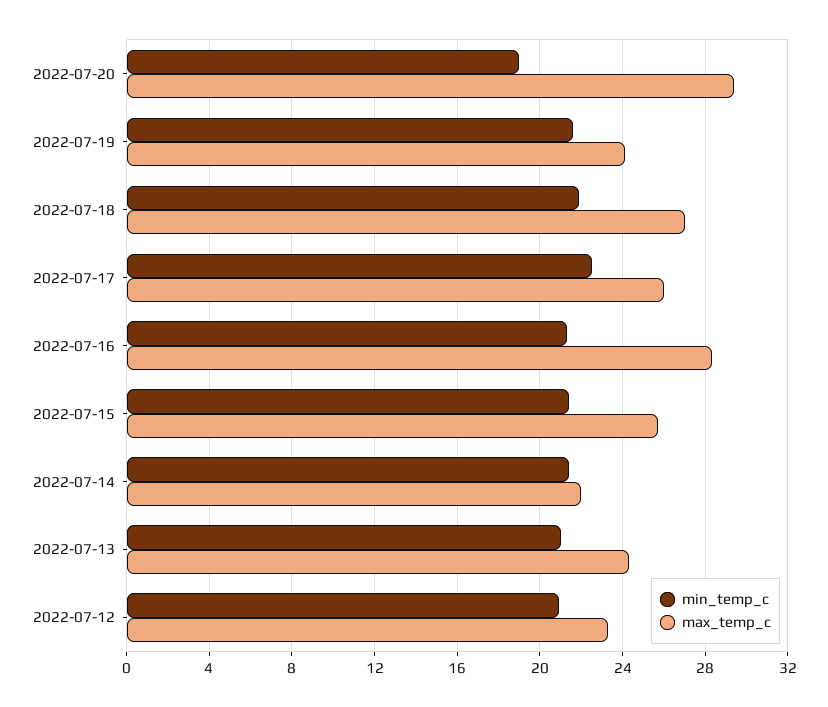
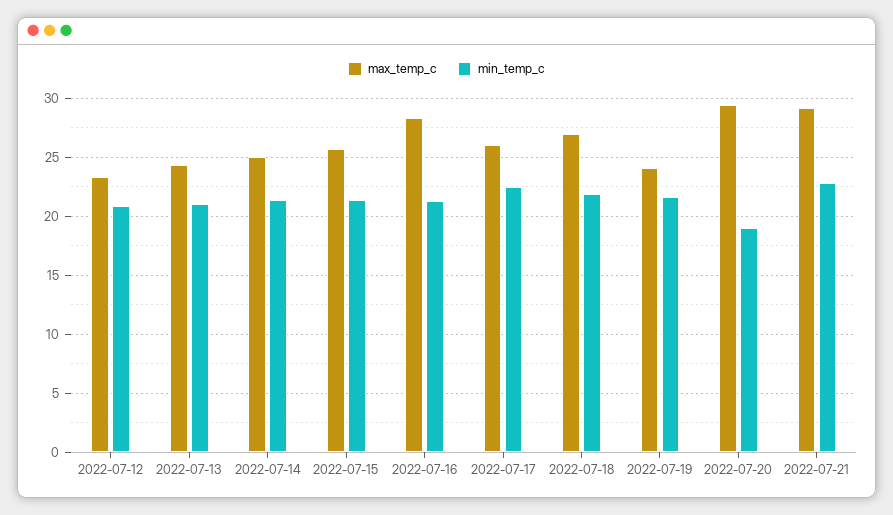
max_temp_c, 2022-07-14: 22 -> 25
max_temp_c, 2022-07-21: none -> 29
min_temp_c, 2022-07-21: none -> 23

